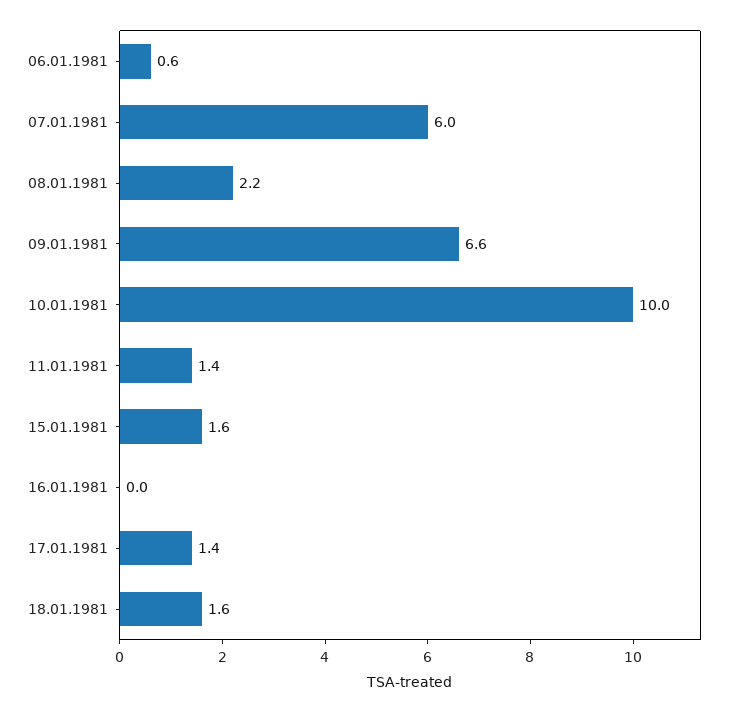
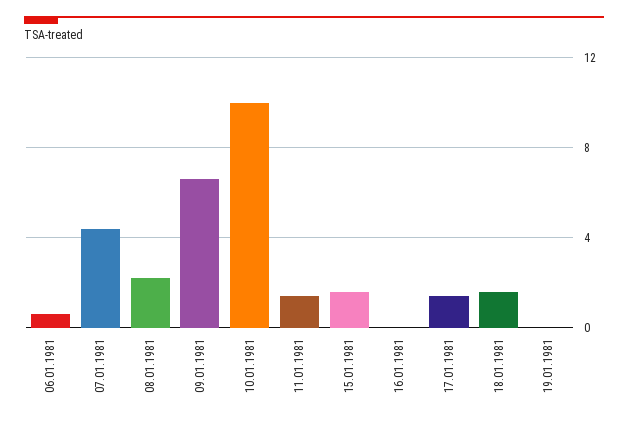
07.01.1981: 6 -> 4.5
19.01.1981: none -> 0

